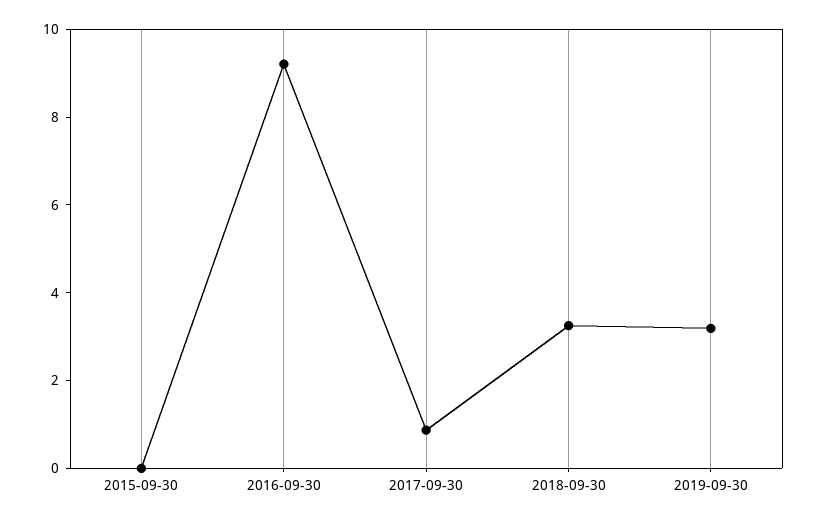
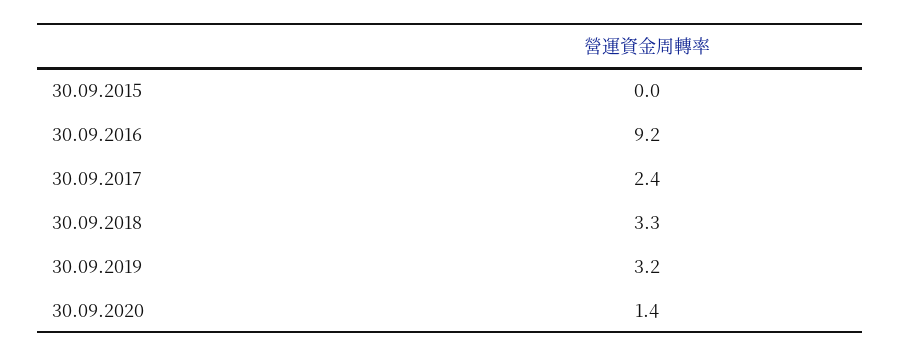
2017-09-30: 1 -> 2.4
30.09.2020: none -> 1.4

